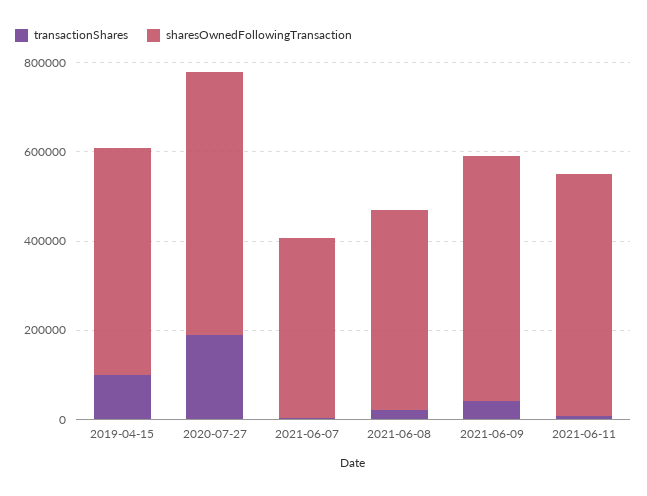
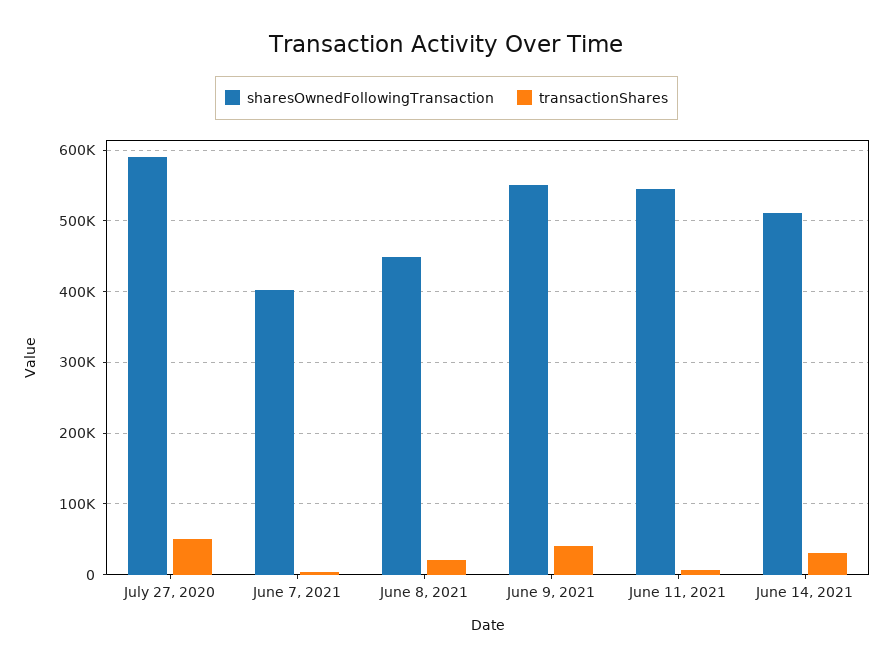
transactionShares, 2019-04-15: 100000 -> none
sharesOwnedFollowingTransaction, 2019-04-15: 500000 -> none
transactionShares, 2020-07-27: 200000 -> 50000
sharesOwnedFollowingTransaction, June 14, 2021: none -> 510000
transactionShares, June 14, 2021: none -> 30000

